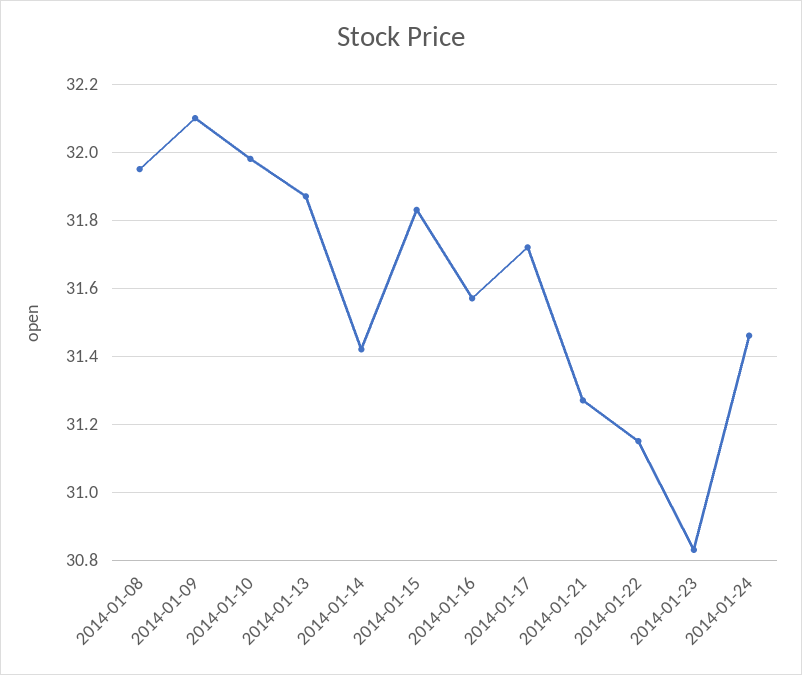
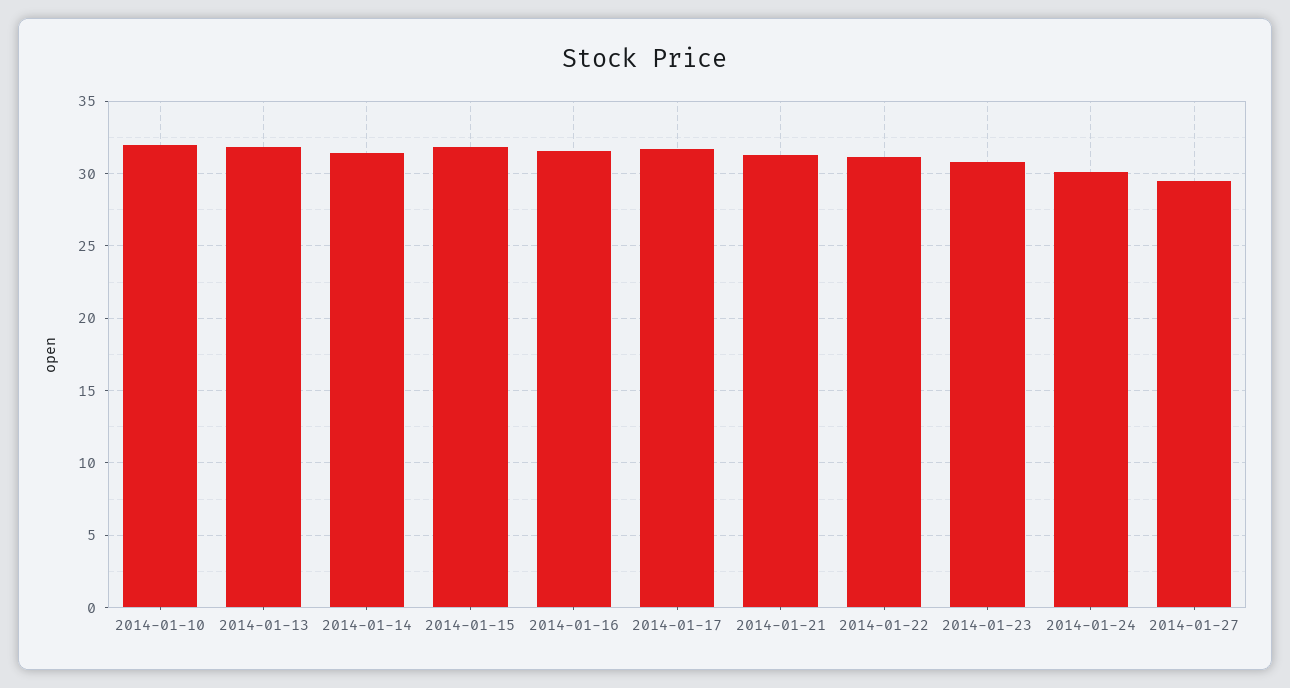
2014-01-08: 31.95 -> none
2014-01-09: 32.1 -> none
2014-01-24: 31.45 -> 30
2014-01-27: none -> 29.5

